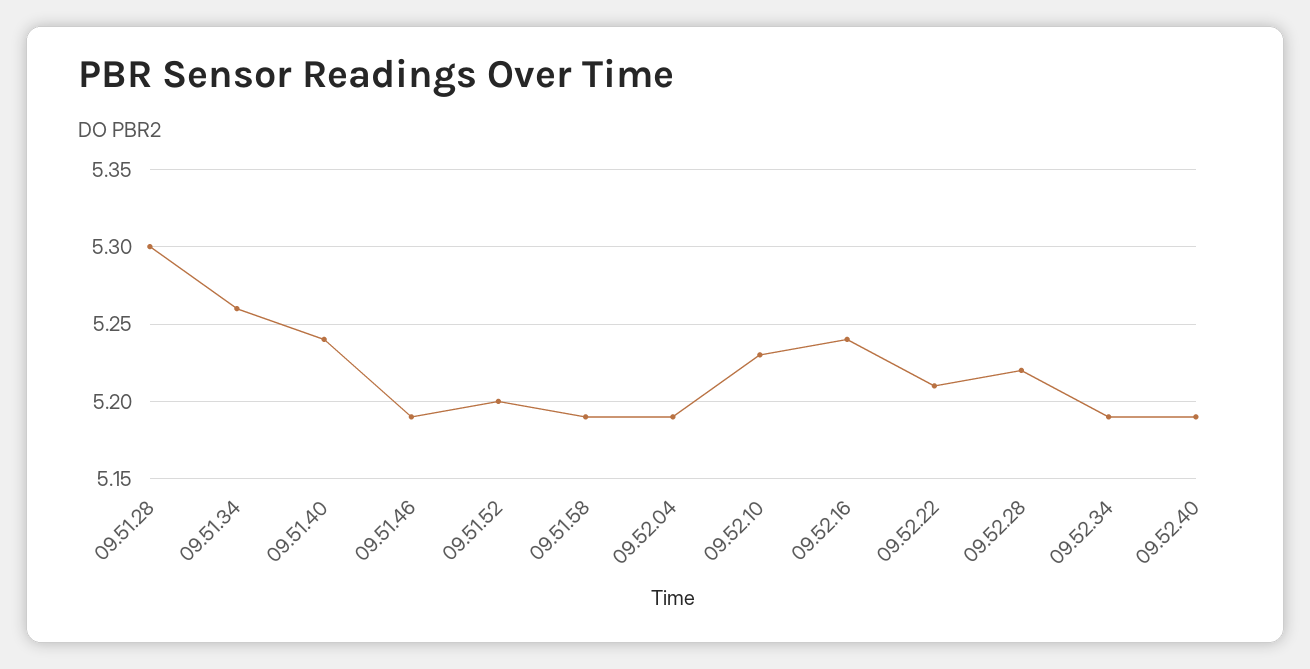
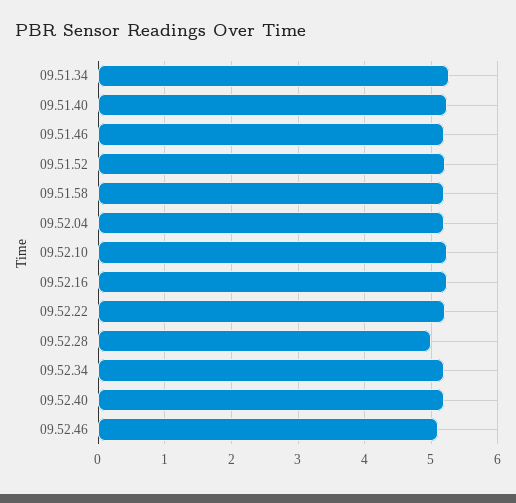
09.51.28: 5.3 -> none
09.52.28: 5.22 -> 5
09.52.46: none -> 5.1

